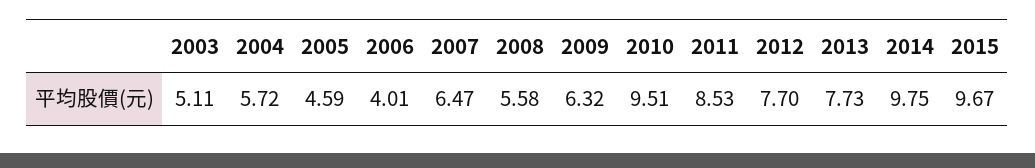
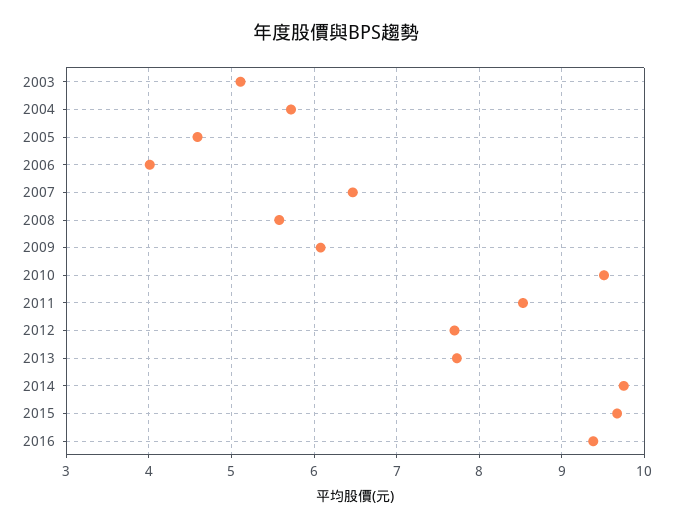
2009: 6.32 -> 6.1
2016: none -> 9.4

